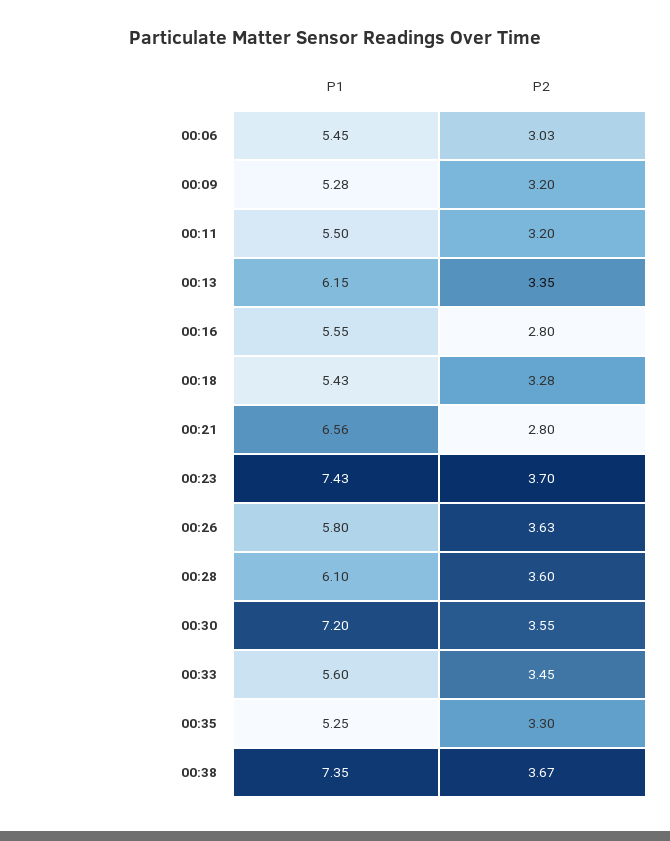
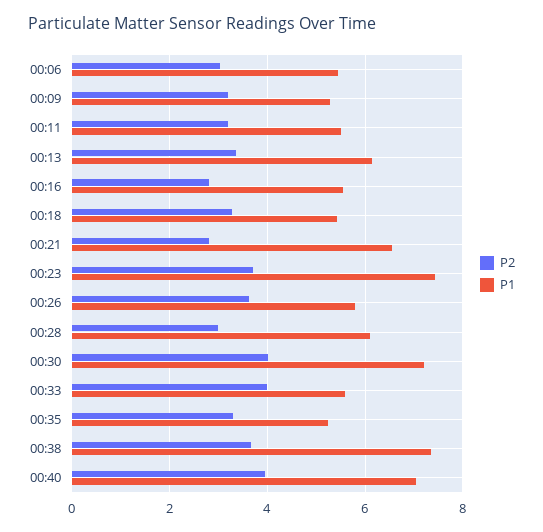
P2, 00:28: 3.6 -> 3
P2, 00:30: 3.55 -> 4
P2, 00:33: 3.45 -> 4
P2, 00:40: none -> 4
P1, 00:40: none -> 7

